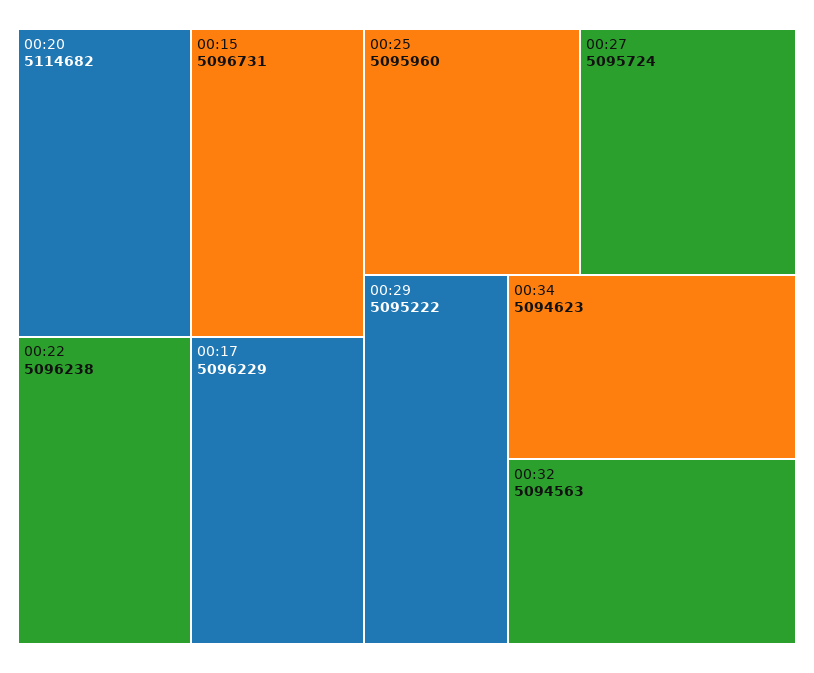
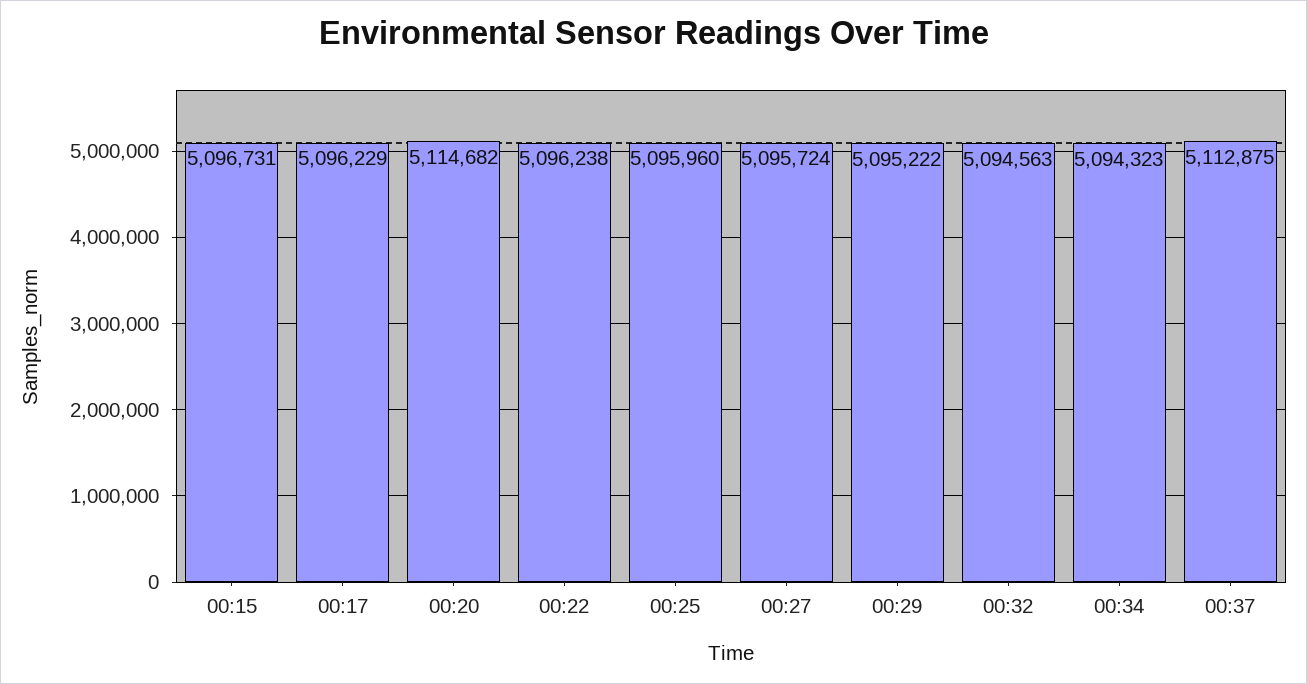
00:34: 5094623 -> 5094323
00:37: none -> 5112875

